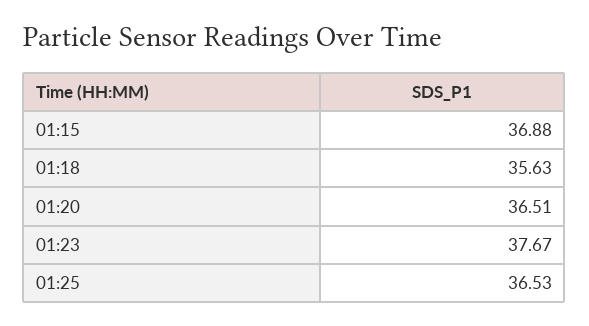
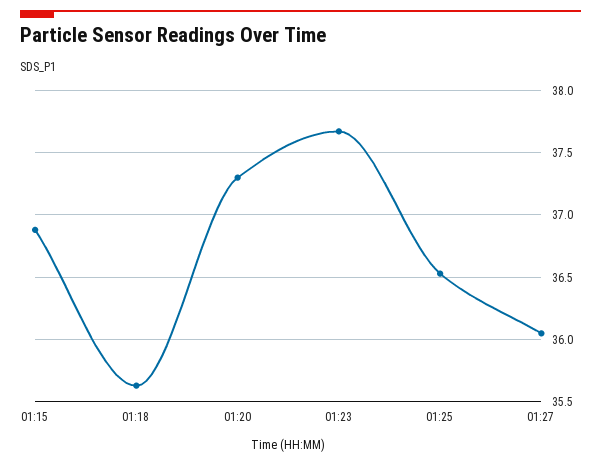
01:20: 36.51 -> 37.3
01:27: none -> 36.05

